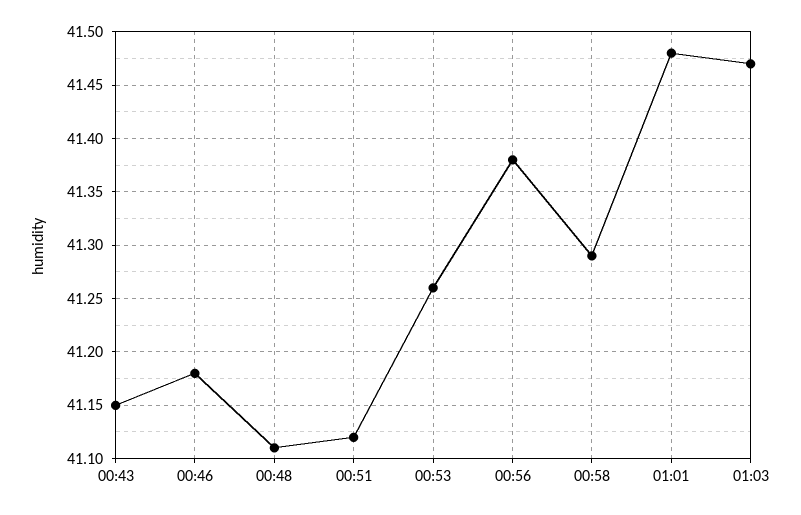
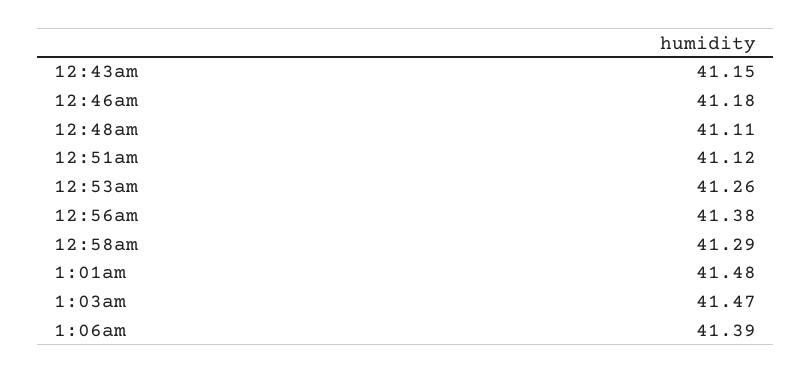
1:06am: none -> 41.39

